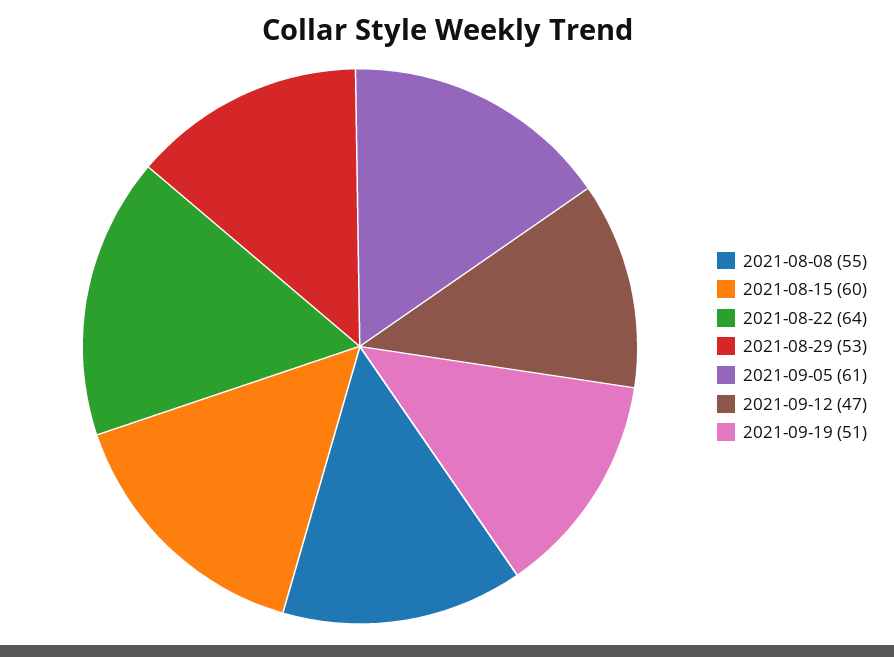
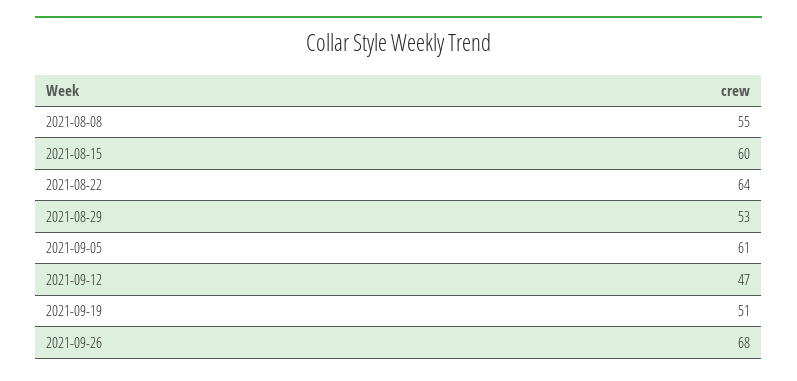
2021-09-26: none -> 68

